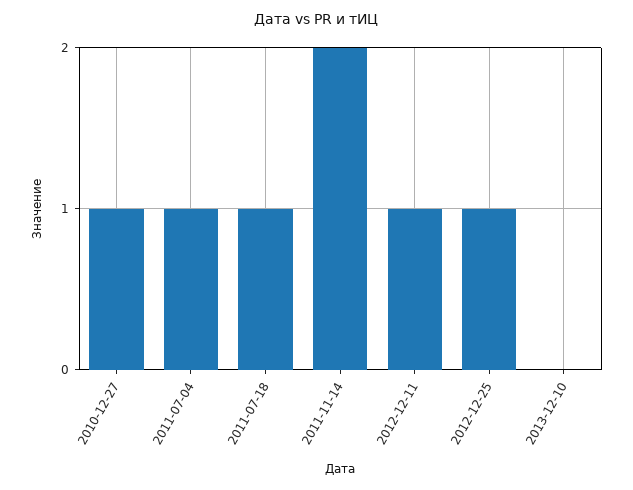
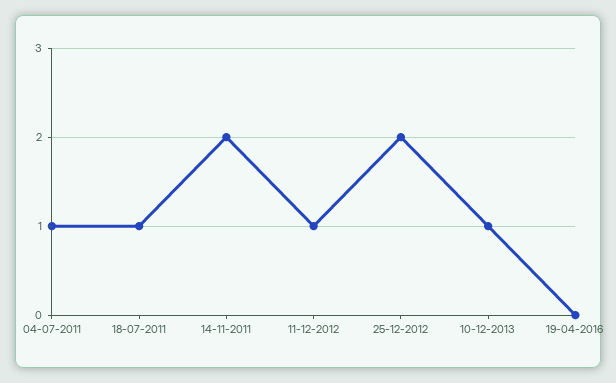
2010-12-27: 1 -> none
2012-12-25: 1 -> 2
2013-12-10: 0 -> 1
19-04-2016: none -> 0

